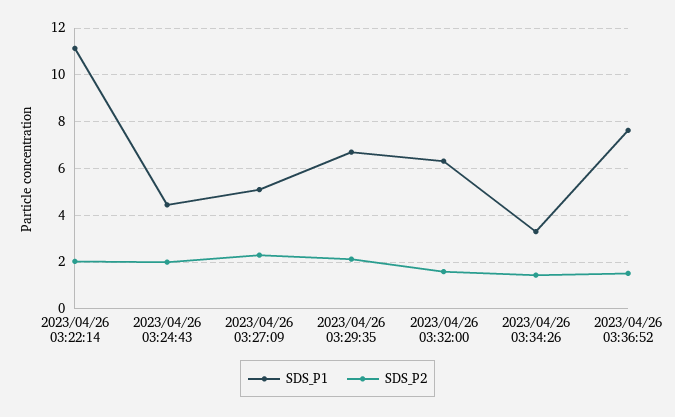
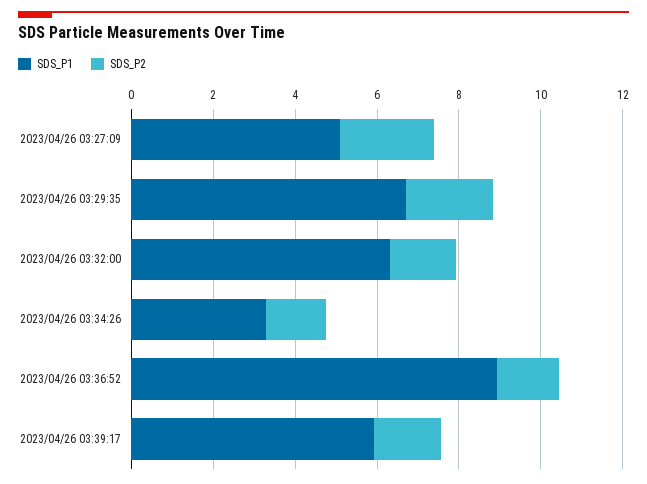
SDS_P1, 2023/04/26 03:22:14: 11 -> none
SDS_P2, 2023/04/26 03:22:14: 2 -> none
SDS_P1, 2023/04/26 03:24:43: 4.5 -> none
SDS_P2, 2023/04/26 03:24:43: 2 -> none
SDS_P1, 2023/04/26 03:36:52: 7.5 -> 9
SDS_P1, 2023/04/26 03:39:17: none -> 6
SDS_P2, 2023/04/26 03:39:17: none -> 1.5

